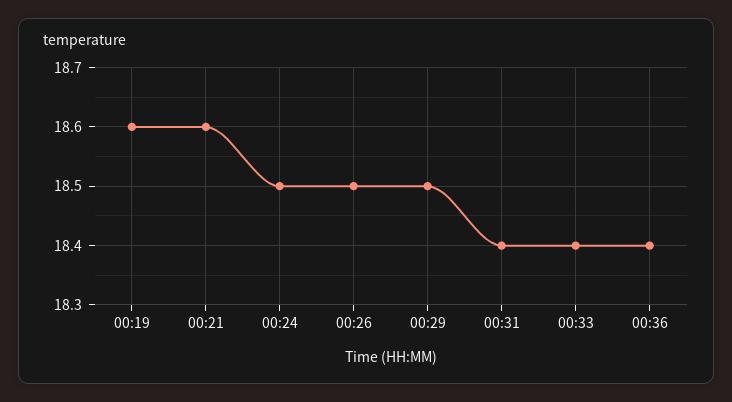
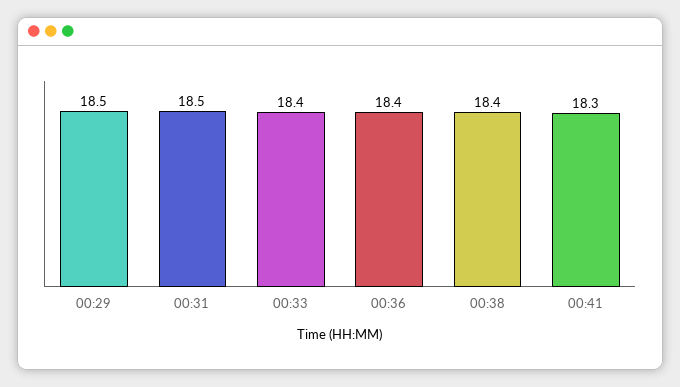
00:19: 18.6 -> none
00:21: 18.6 -> none
00:24: 18.5 -> none
00:26: 18.5 -> none
00:31: 18.4 -> 18.5
00:38: none -> 18.4
00:41: none -> 18.3

